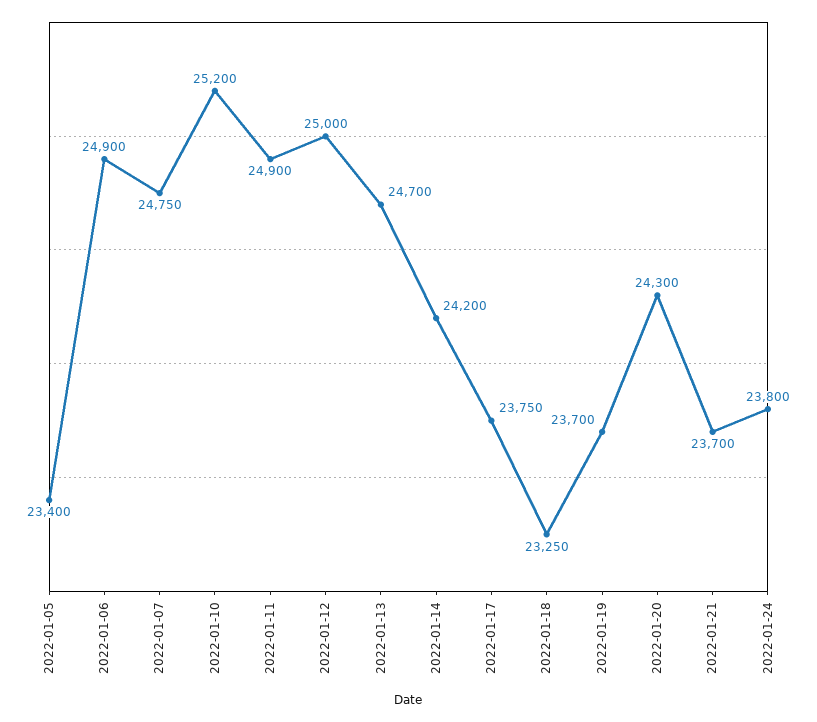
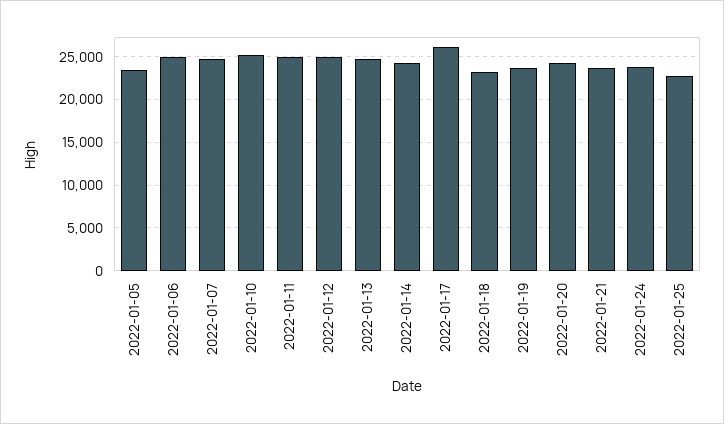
2022-01-17: 23750 -> 26000
2022-01-25: none -> 23000

